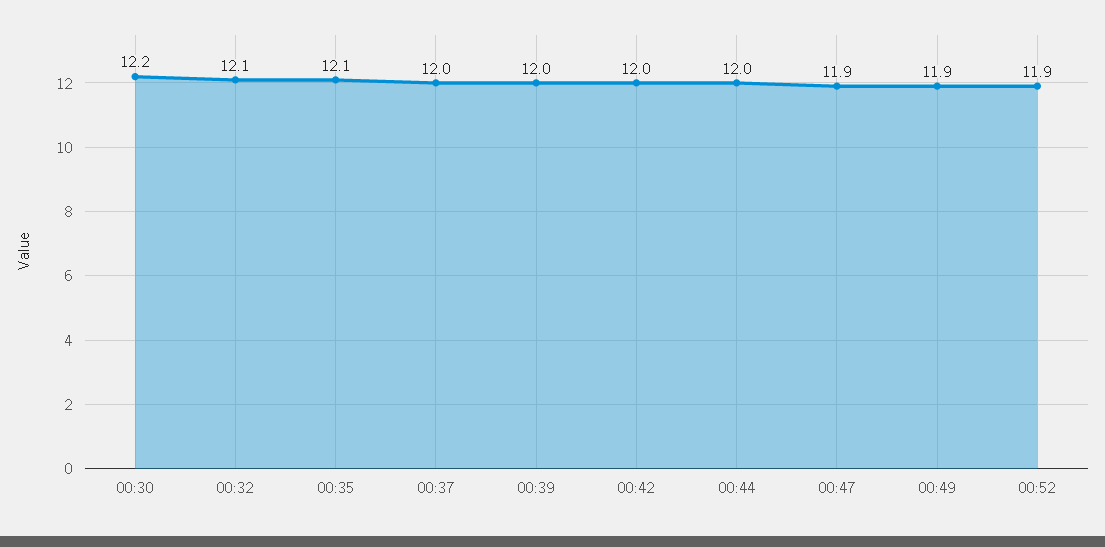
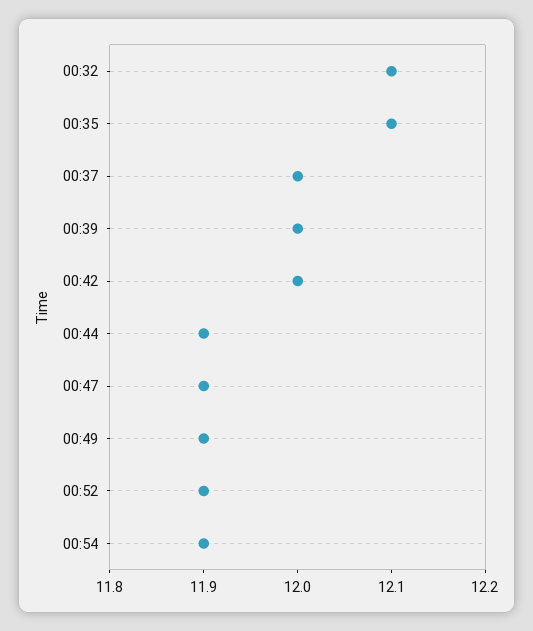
00:30: 12.2 -> none
00:44: 12 -> 11.9
00:54: none -> 11.9

